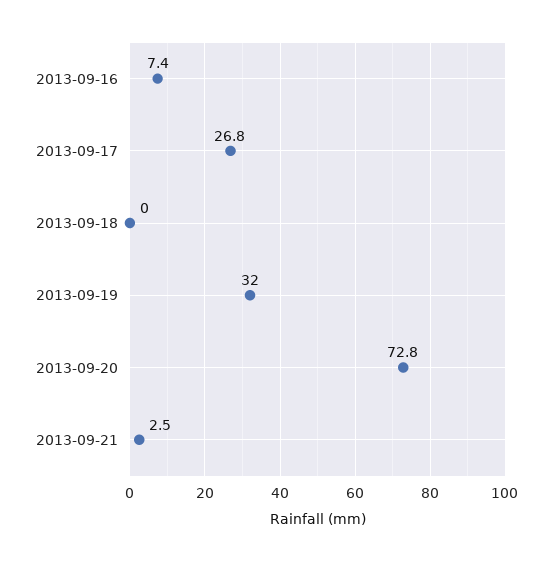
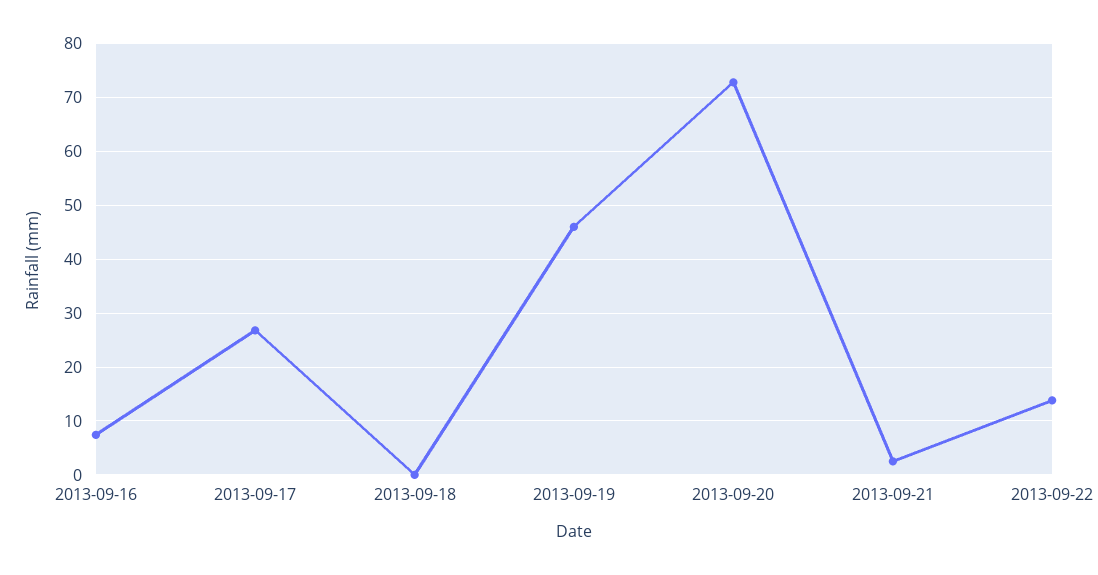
2013-09-19: 32 -> 46
2013-09-22: none -> 14

